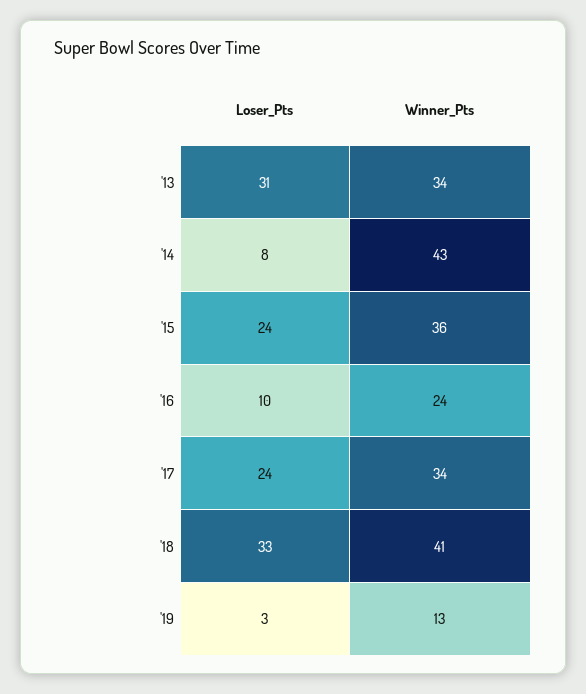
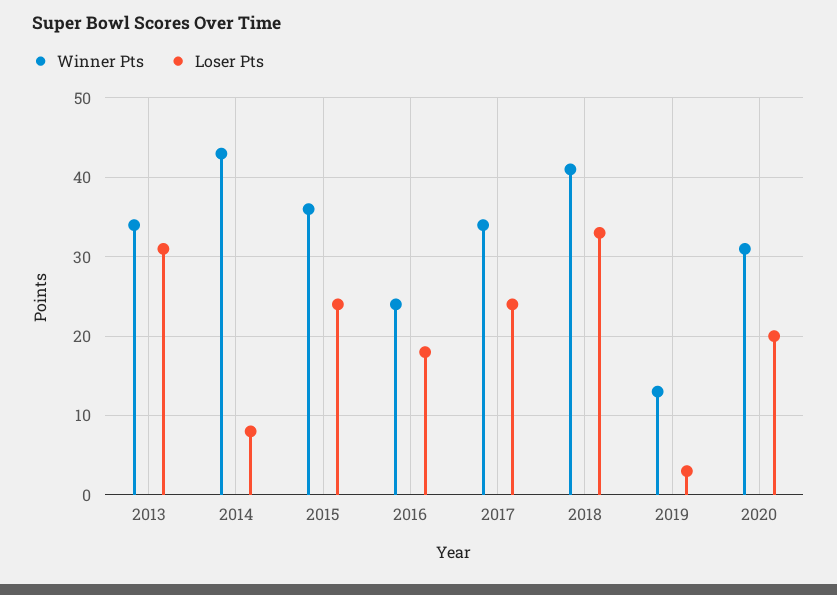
Loser_Pts, '16: 10 -> 18
Winner_Pts, 2020: none -> 31
Loser_Pts, 2020: none -> 20

